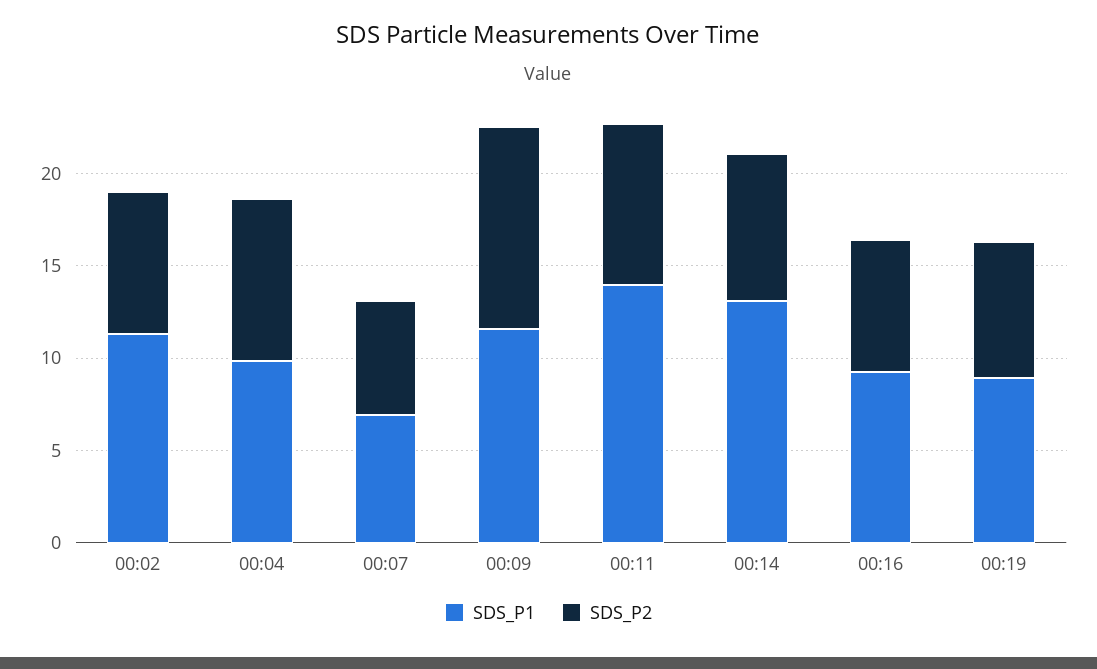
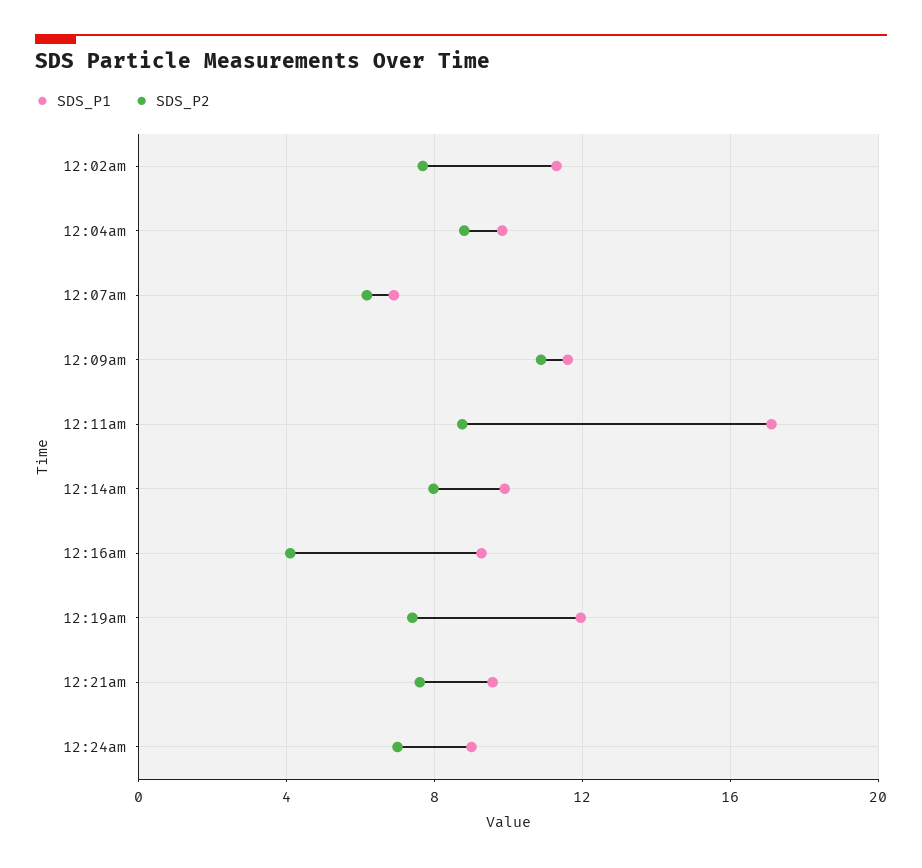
SDS_P1, 00:11: 14 -> 17
SDS_P1, 00:14: 13 -> 10
SDS_P2, 00:16: 7 -> 4
SDS_P1, 00:19: 9 -> 12
SDS_P1, 12:21am: none -> 9.5
SDS_P2, 12:21am: none -> 7.5
SDS_P1, 12:24am: none -> 9
SDS_P2, 12:24am: none -> 7

